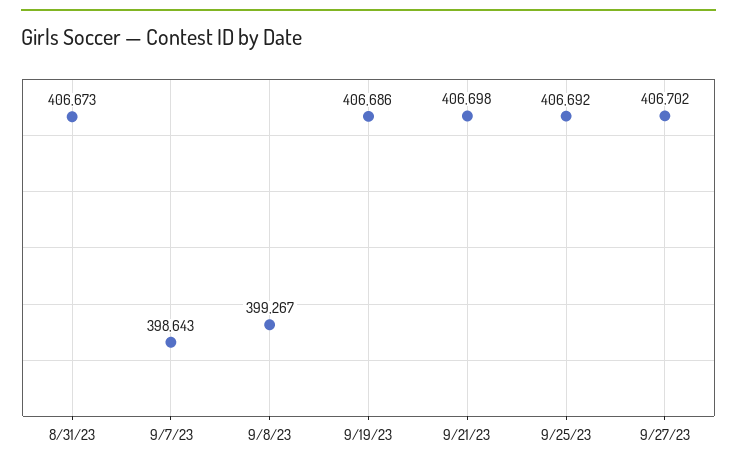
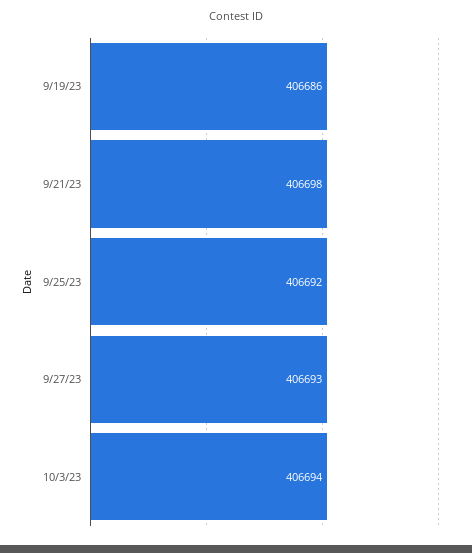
8/31/23: 406673 -> none
9/7/23: 398643 -> none
9/8/23: 399267 -> none
9/27/23: 406702 -> 406693
10/3/23: none -> 406694

